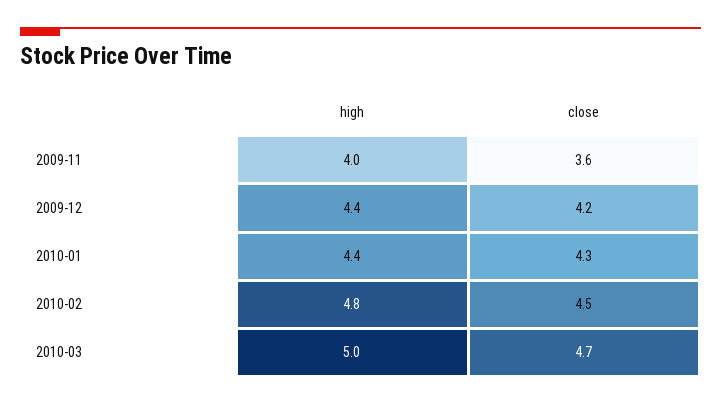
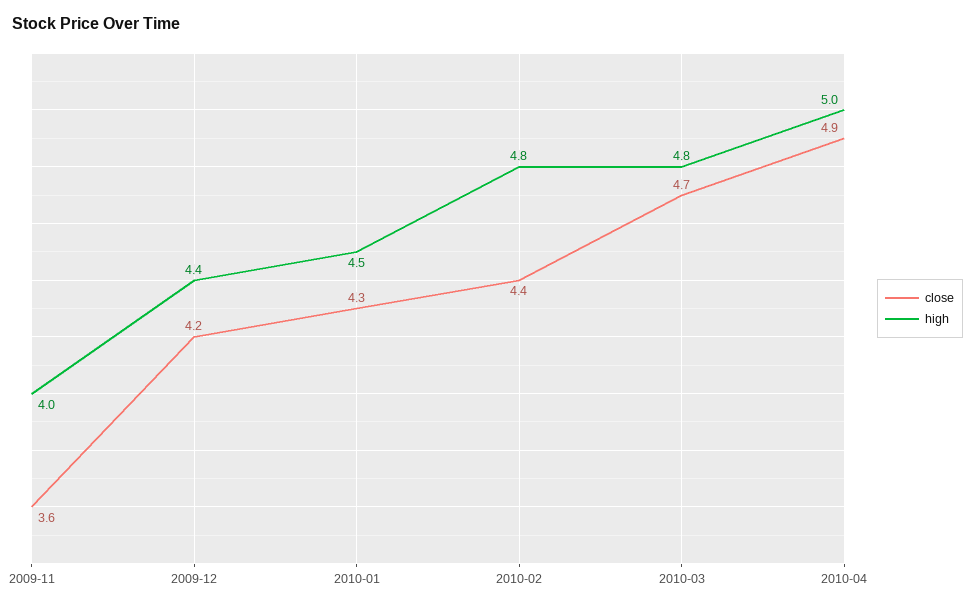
high, 2010-01: 4.4 -> 4.5
close, 2010-02: 4.5 -> 4.4
high, 2010-03: 5 -> 4.8
close, 2010-04: none -> 4.9
high, 2010-04: none -> 5

